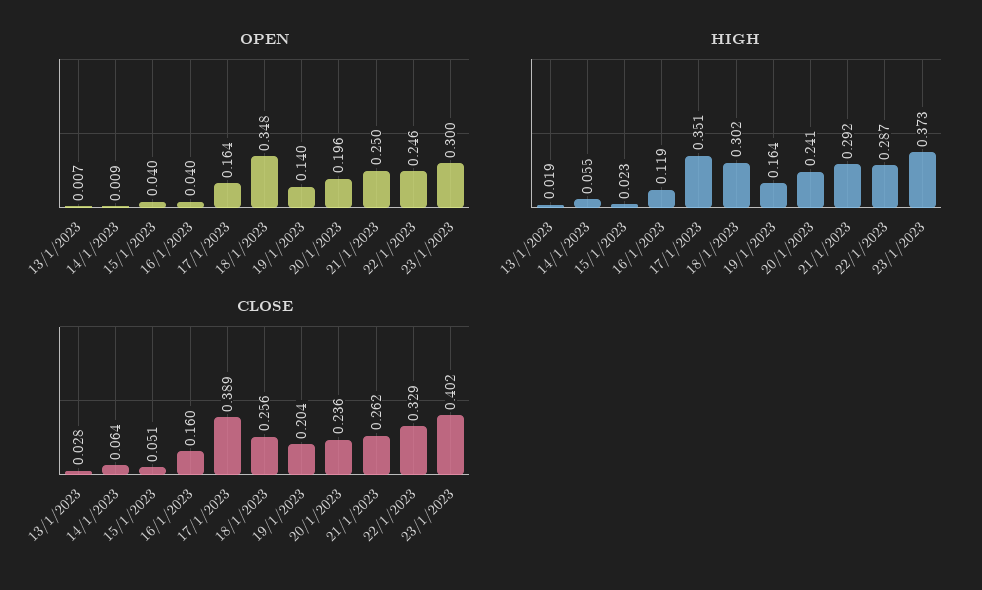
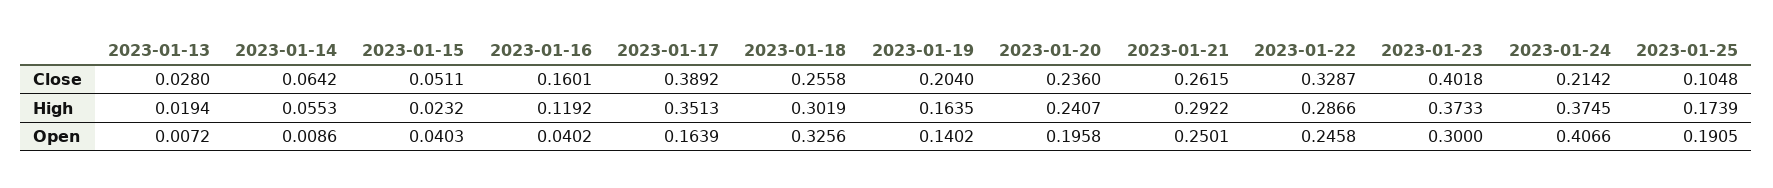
OPEN, 18/1/2023: 0.348 -> 0.3256
CLOSE, 2023-01-24: none -> 0.2142
CLOSE, 2023-01-25: none -> 0.1048
HIGH, 2023-01-24: none -> 0.3745
HIGH, 2023-01-25: none -> 0.1739
OPEN, 2023-01-24: none -> 0.4066
OPEN, 2023-01-25: none -> 0.1905

